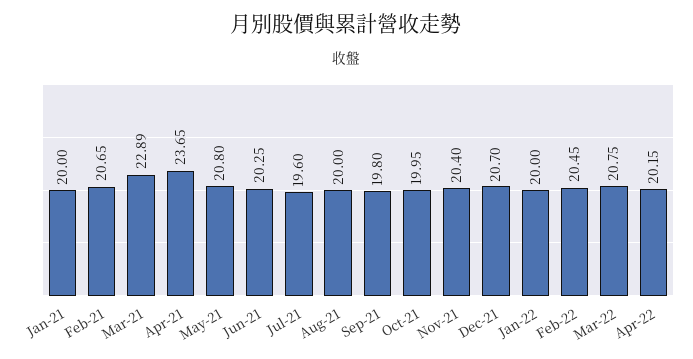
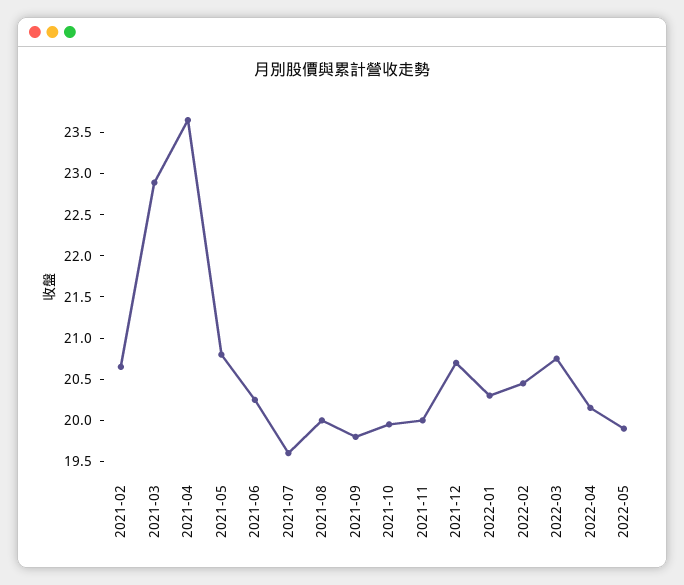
Jan-21: 20 -> none
Nov-21: 20.4 -> 20
Jan-22: 20 -> 20.3
2022-05: none -> 19.9

